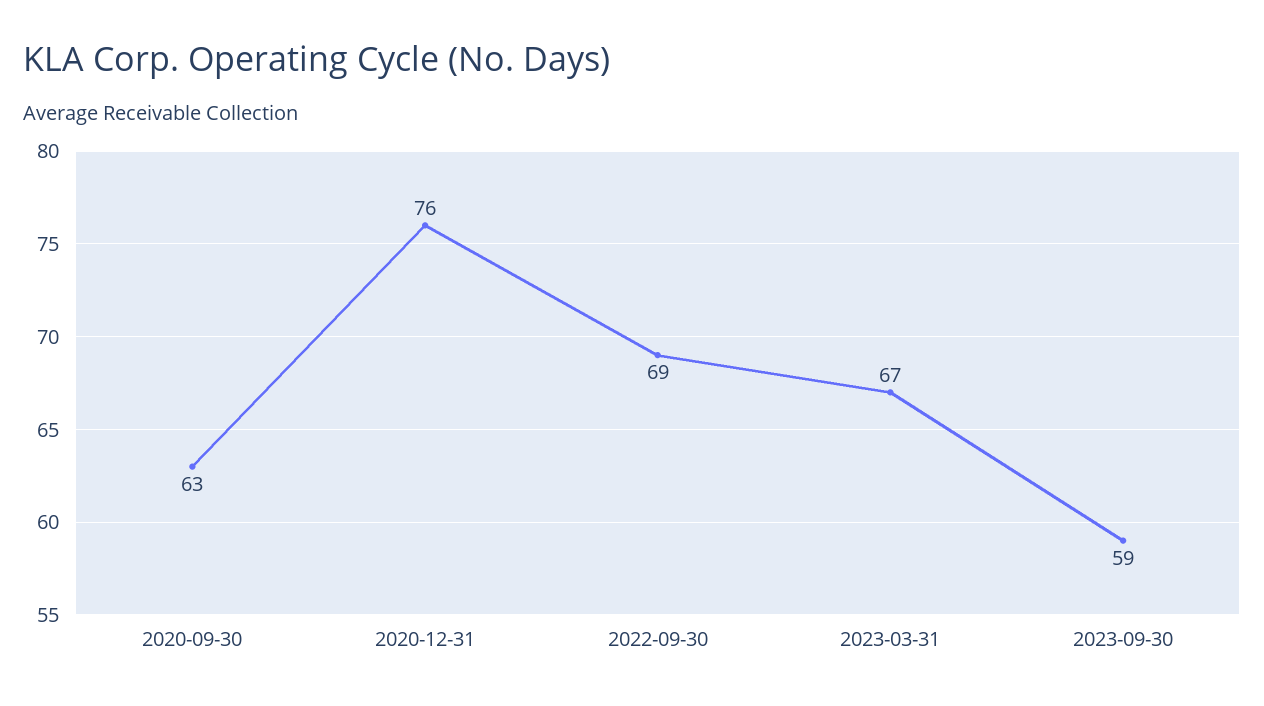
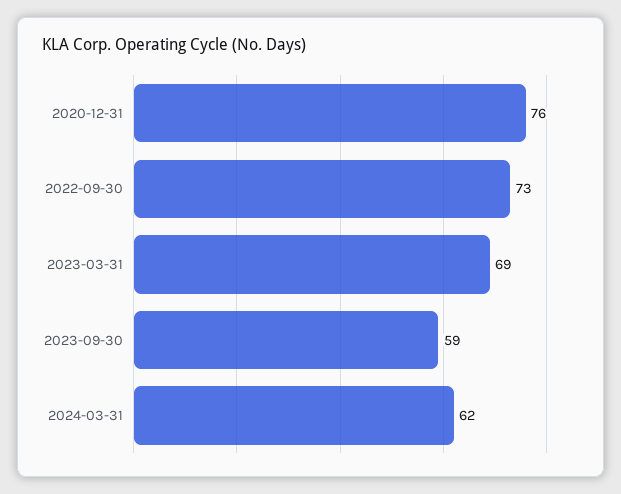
2020-09-30: 63 -> none
2022-09-30: 69 -> 73
2023-03-31: 67 -> 69
2024-03-31: none -> 62

